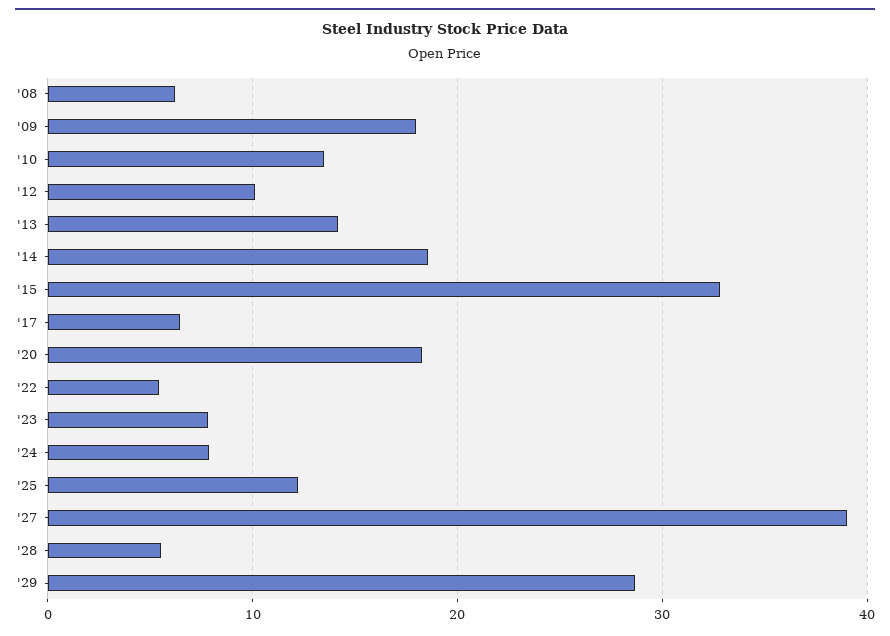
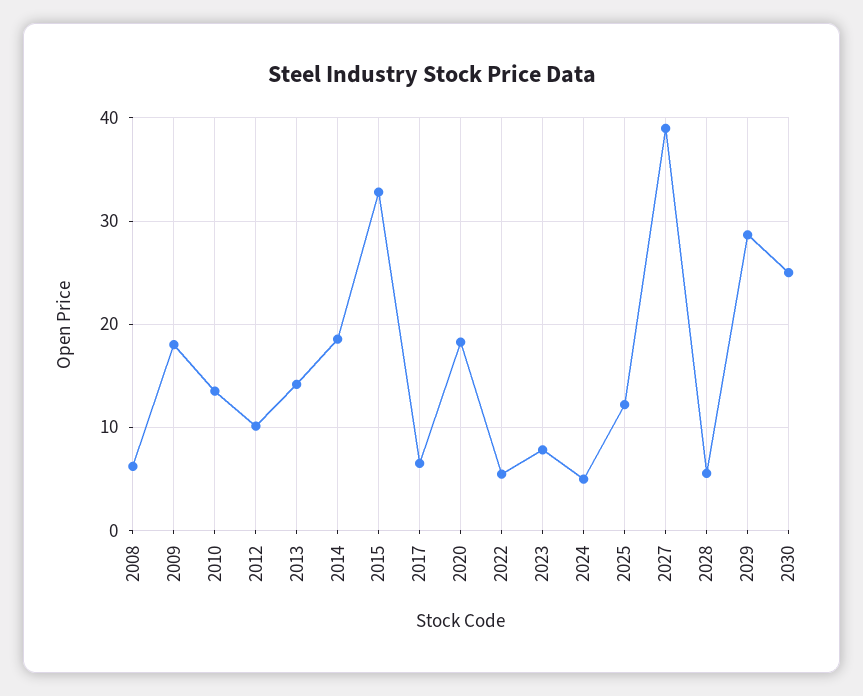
'24: 8 -> 5
2030: none -> 25

